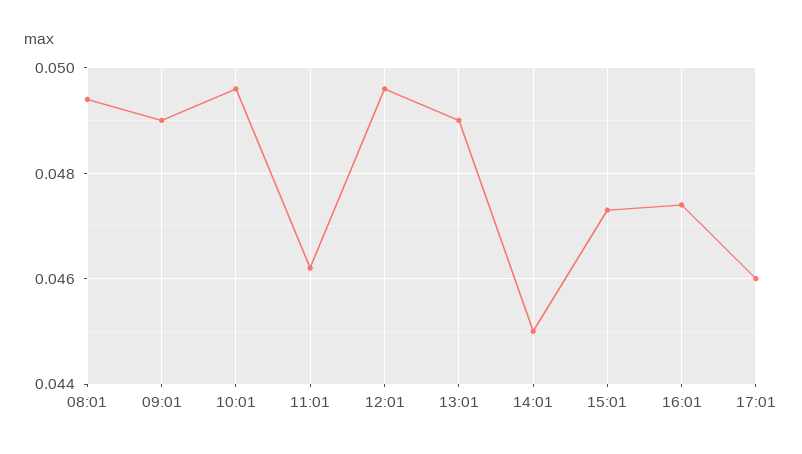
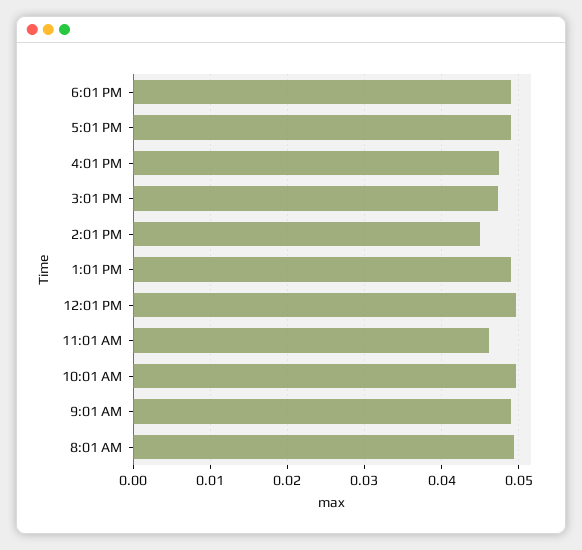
17:01: 0.046 -> 0.049
6:01 PM: none -> 0.049

